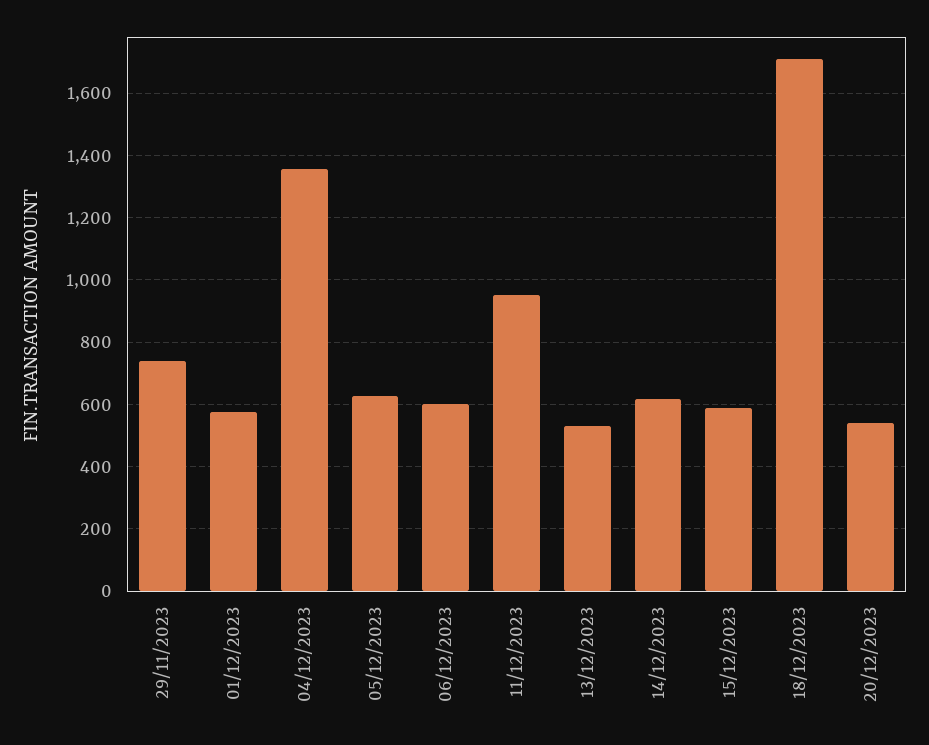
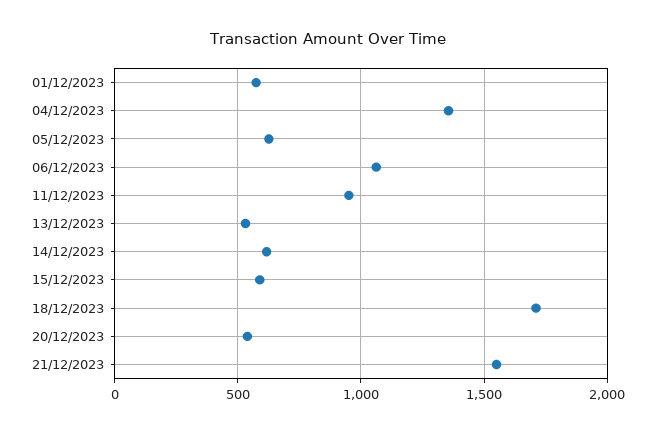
29/11/2023: 740 -> none
06/12/2023: 600 -> 1050
21/12/2023: none -> 1550

